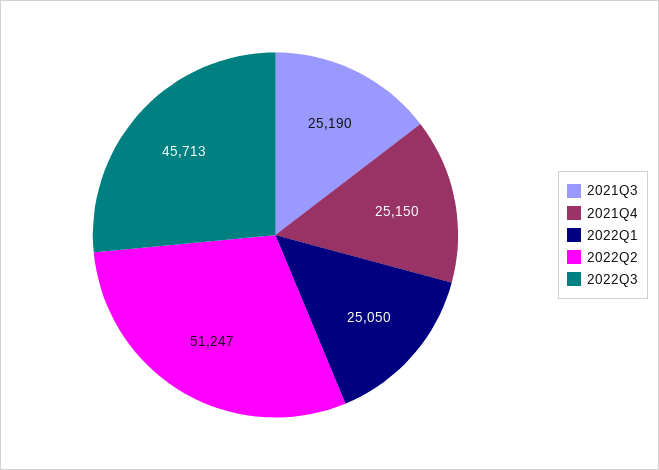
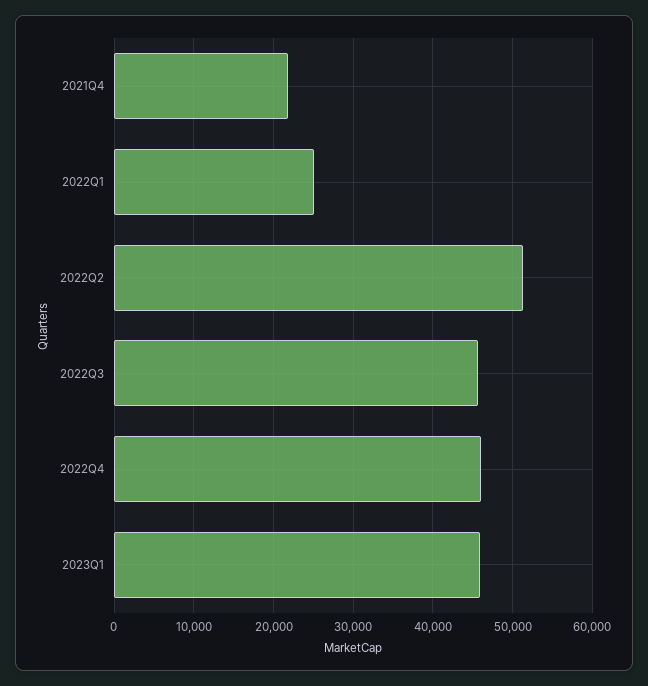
2021Q3: 25190 -> none
2021Q4: 25150 -> 22000
2022Q4: none -> 46000
2023Q1: none -> 46000

